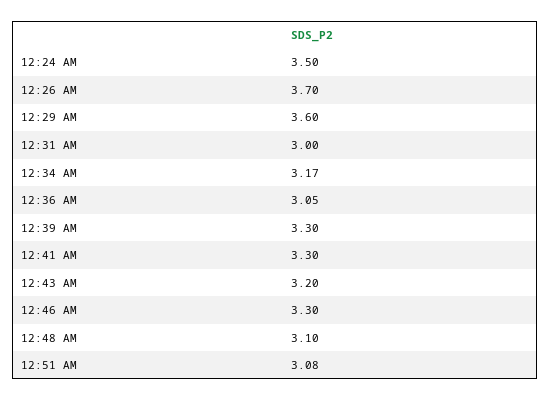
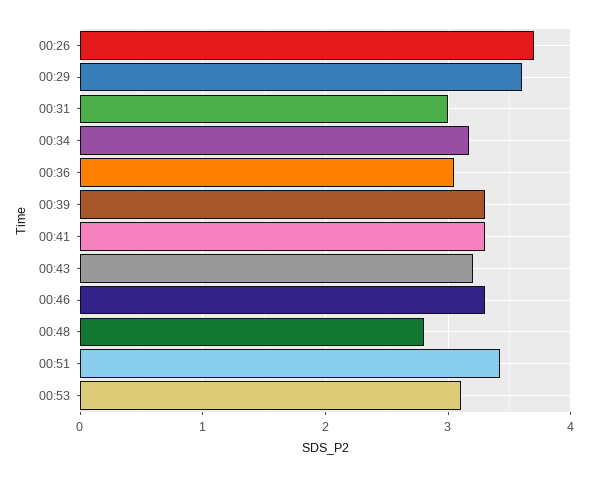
12:24 AM: 3.5 -> none
12:48 AM: 3.1 -> 2.8
12:51 AM: 3.08 -> 3.4
00:53: none -> 3.1

